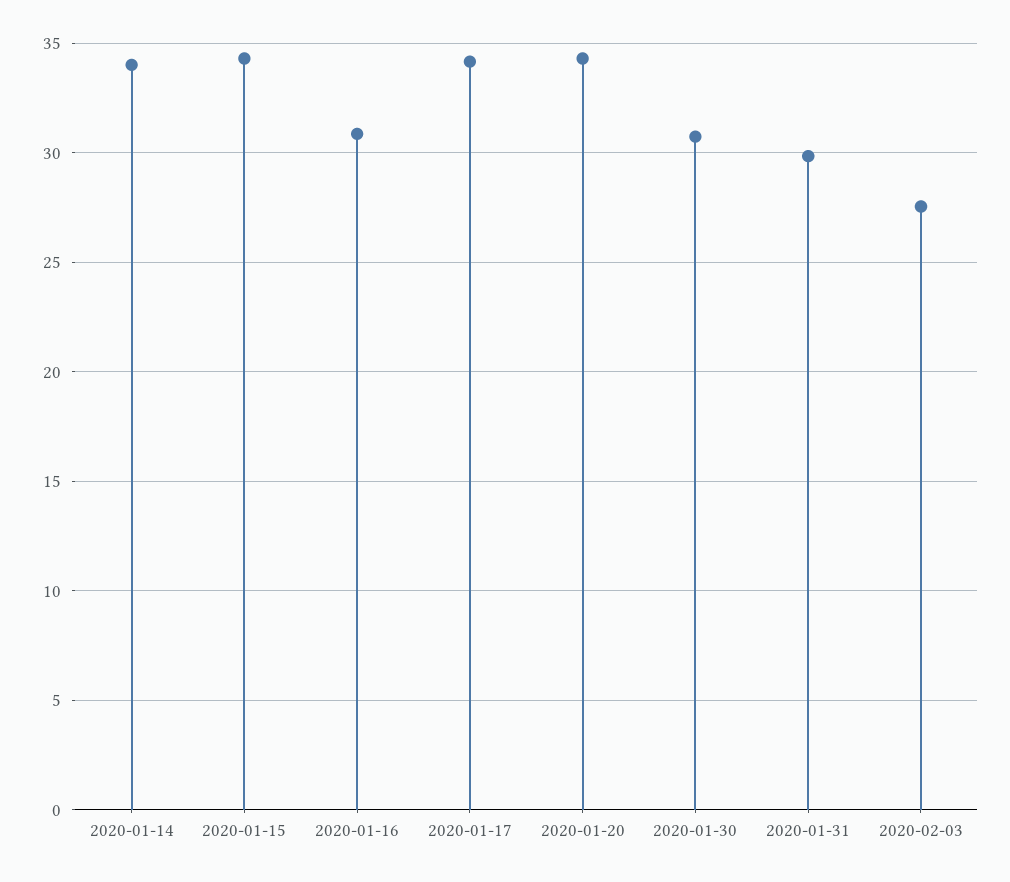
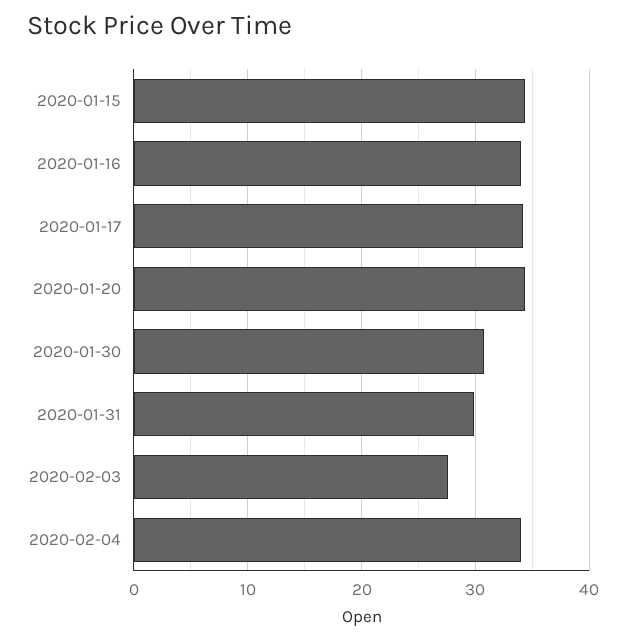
2020-01-14: 34 -> none
2020-01-16: 31 -> 34
2020-02-04: none -> 34

